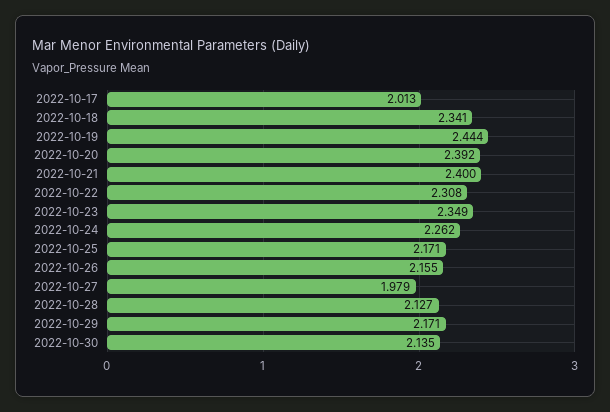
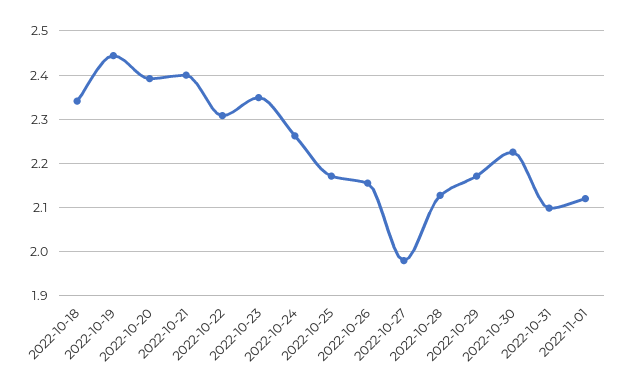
2022-10-17: 2.013 -> none
2022-10-30: 2.135 -> 2.22
2022-10-31: none -> 2.1
2022-11-01: none -> 2.12

